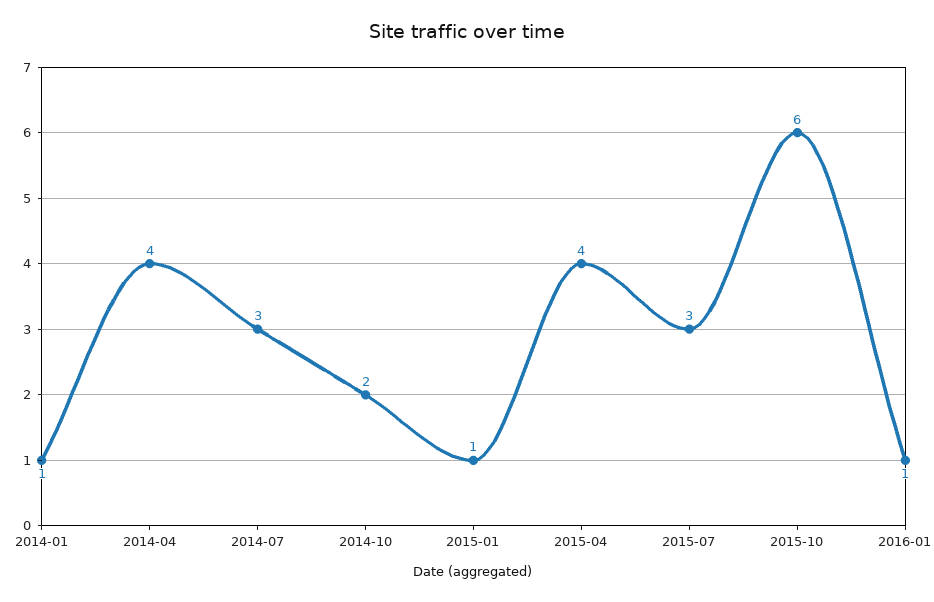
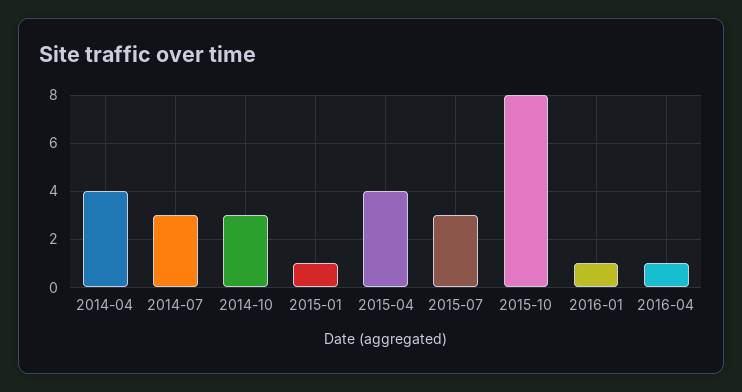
2014-01: 1 -> none
2014-10: 2 -> 3
2015-10: 6 -> 8
2016-04: none -> 1

